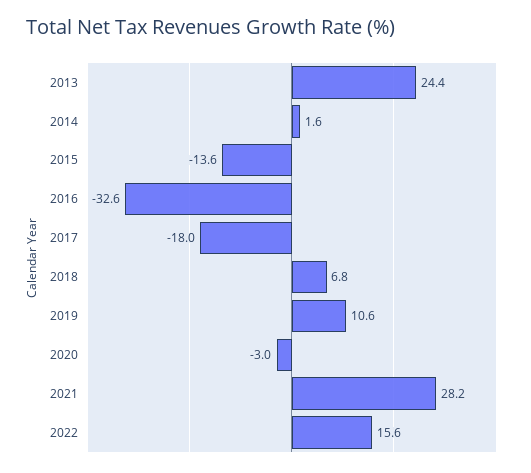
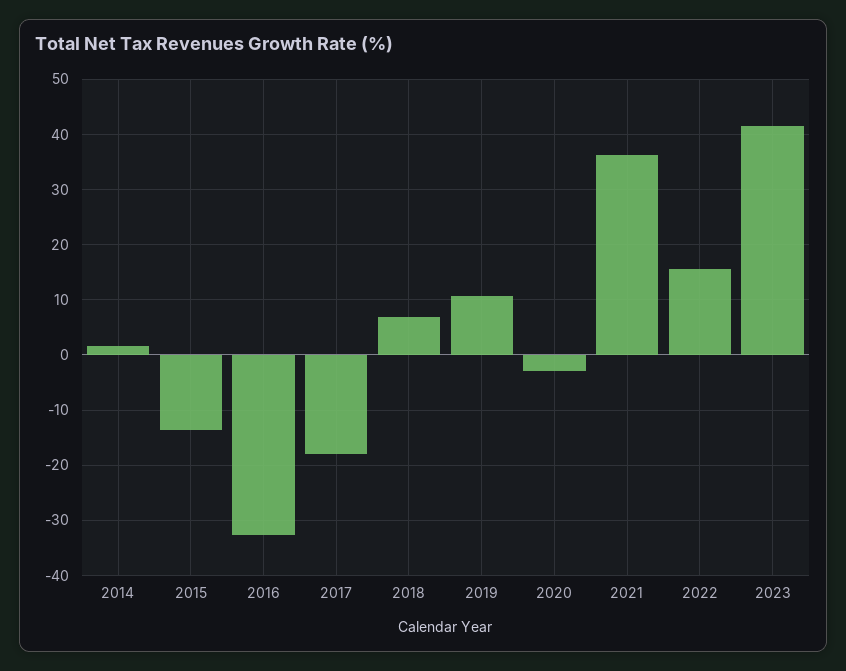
2013: 24.4 -> none
2021: 28.2 -> 36
2023: none -> 42

